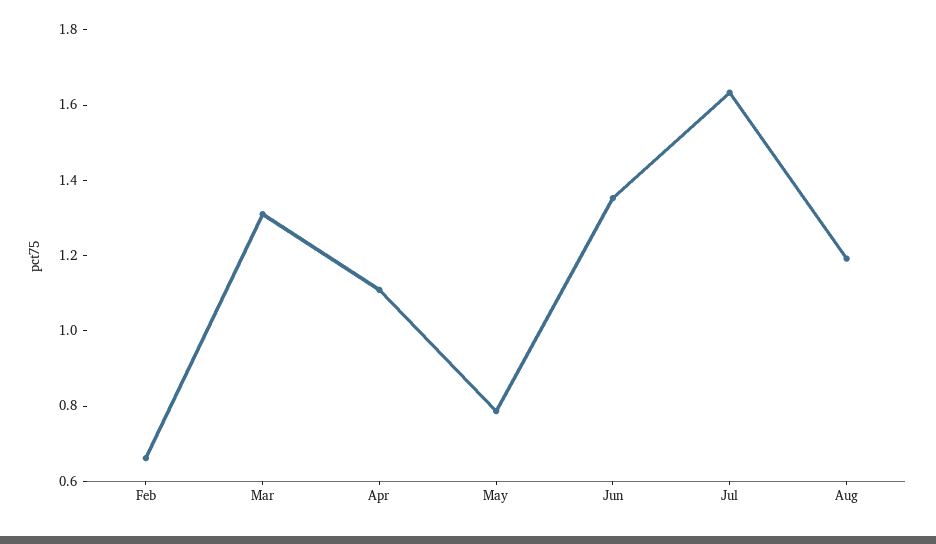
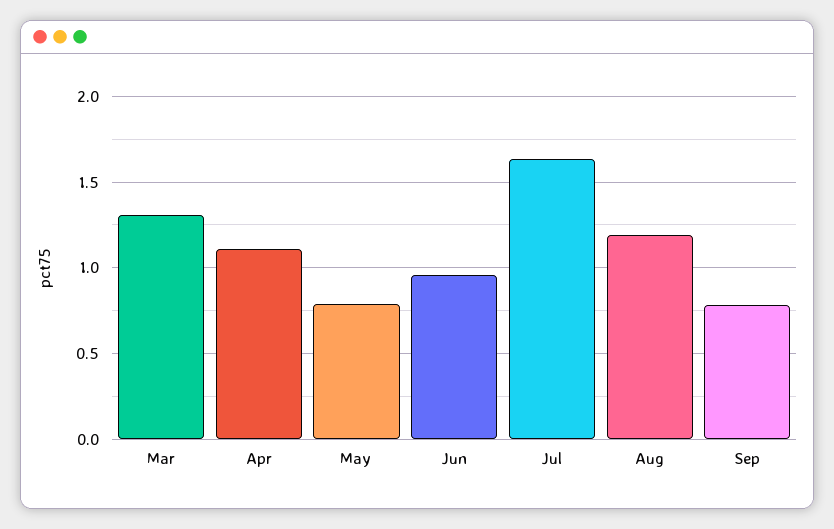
Feb: 0.65 -> none
Jun: 1.35 -> 0.95
Sep: none -> 0.8

